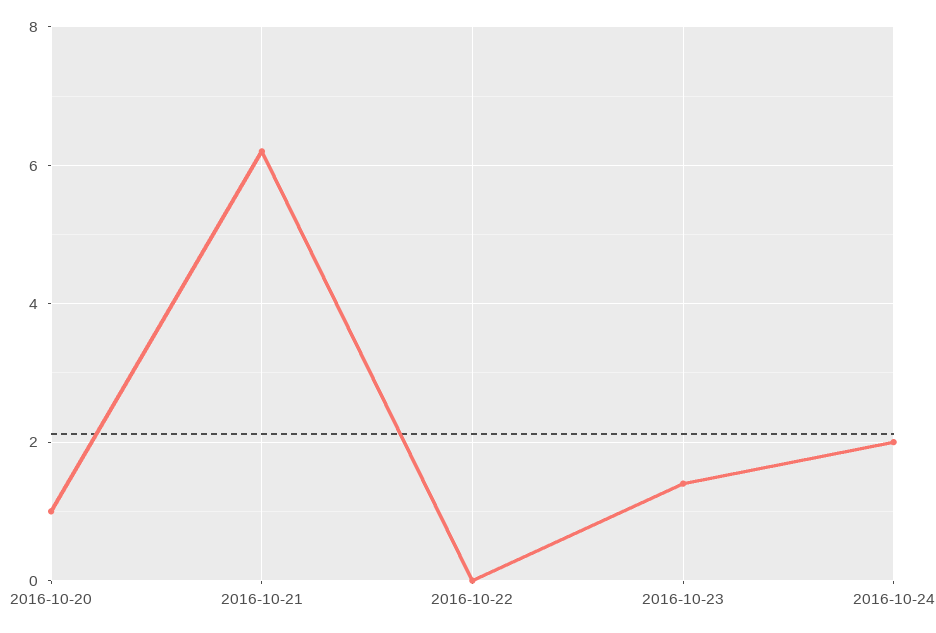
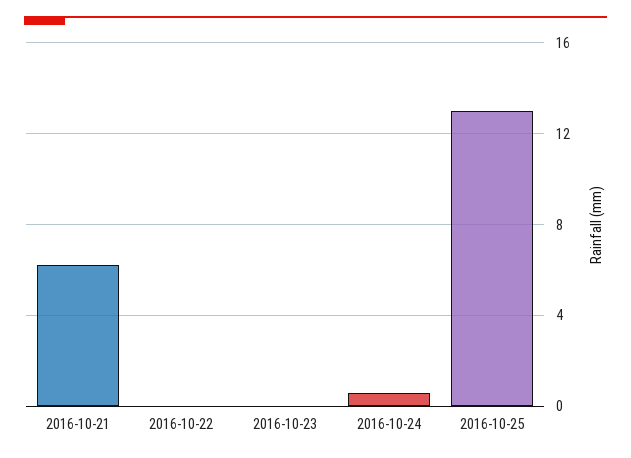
2016-10-20: 1 -> none
2016-10-23: 1.5 -> 0
2016-10-24: 2 -> 0.5
2016-10-25: none -> 13

